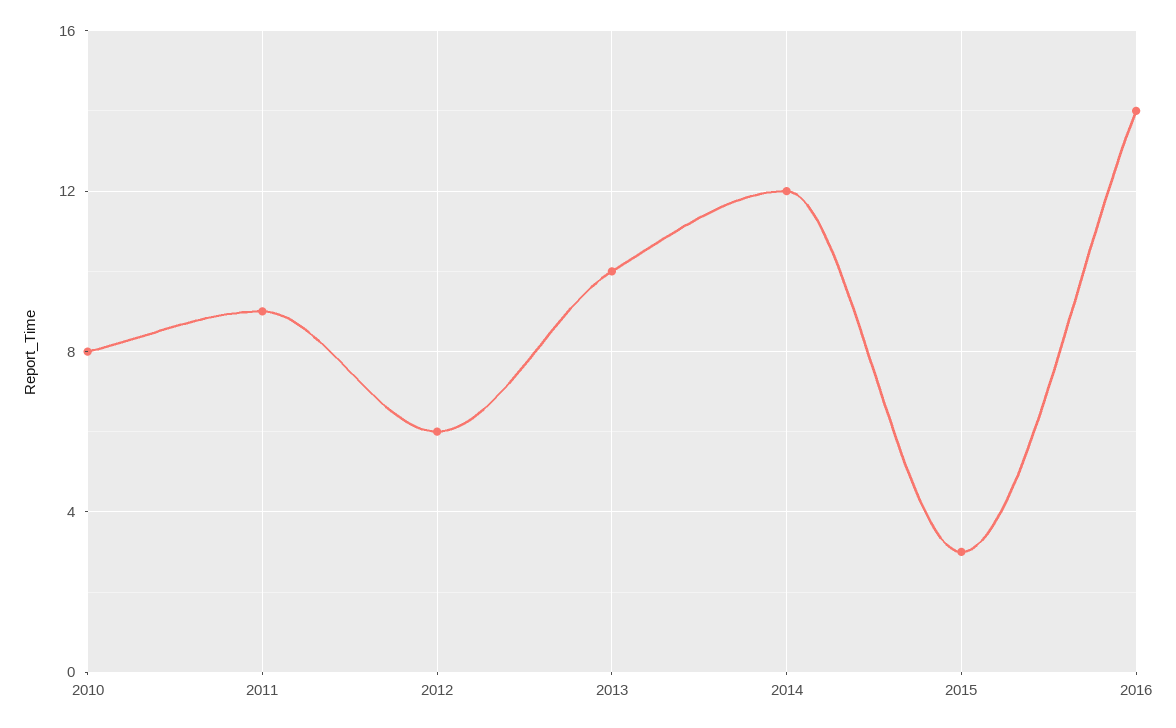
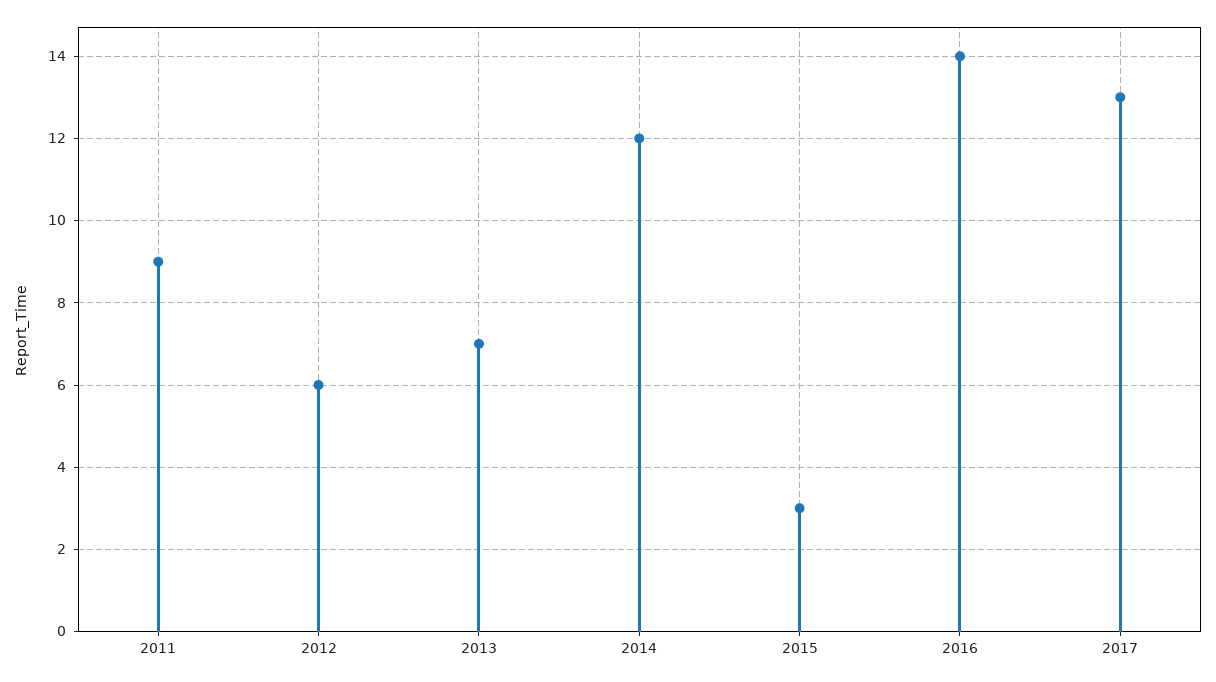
2010: 8 -> none
2013: 10 -> 7
2017: none -> 13

